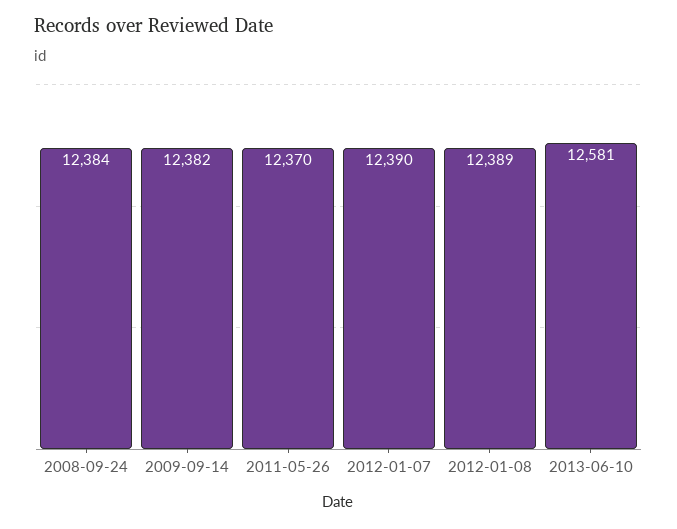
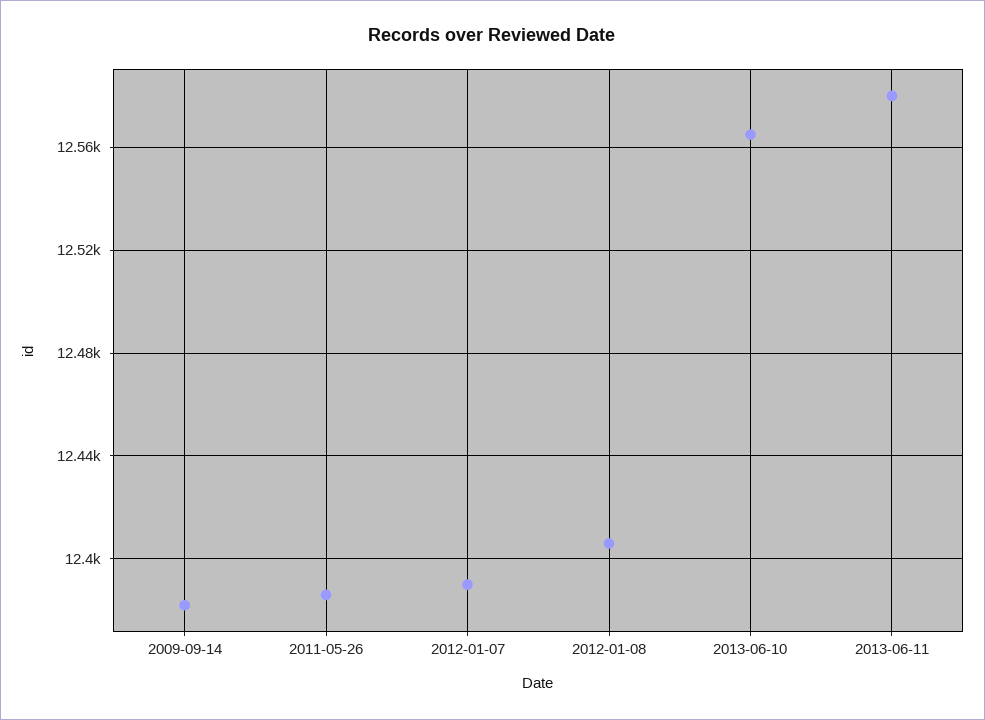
2008-09-24: 12384 -> none
2011-05-26: 12370 -> 12385
2012-01-08: 12389 -> 12405
2013-06-10: 12581 -> 12565
2013-06-11: none -> 12580

